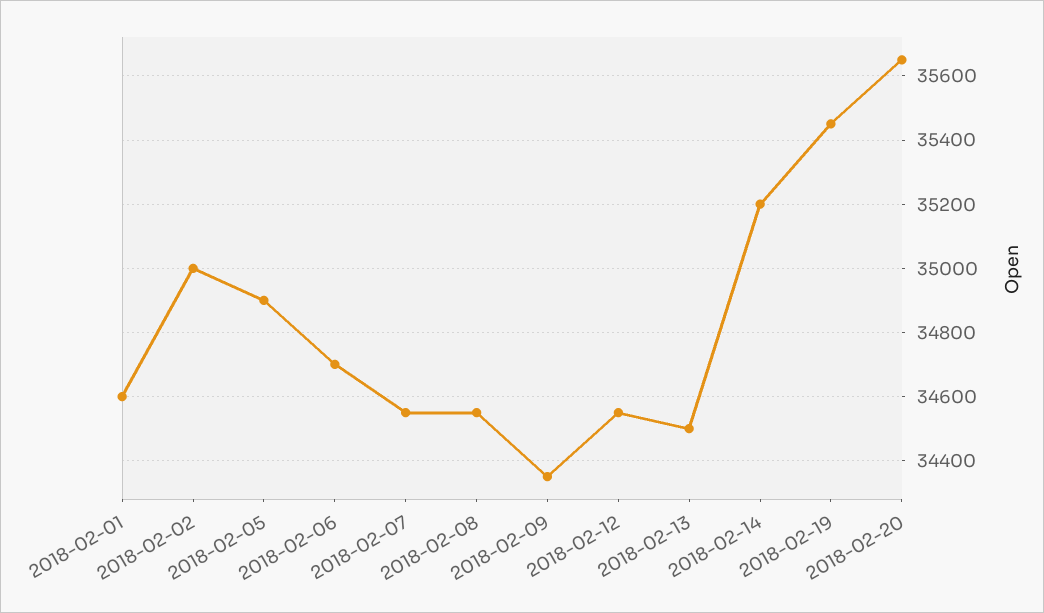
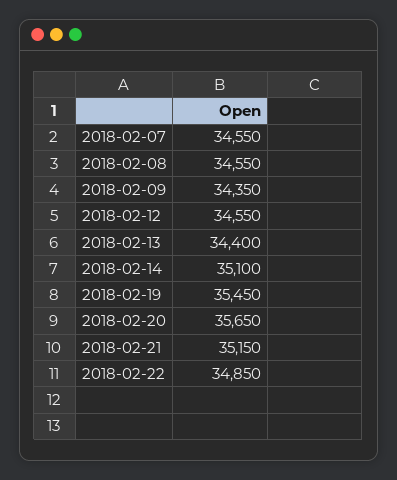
2018-02-01: 34600 -> none
2018-02-02: 35000 -> none
2018-02-05: 34900 -> none
2018-02-06: 34700 -> none
2018-02-13: 34500 -> 34400
2018-02-14: 35200 -> 35100
2018-02-21: none -> 35150
2018-02-22: none -> 34850

